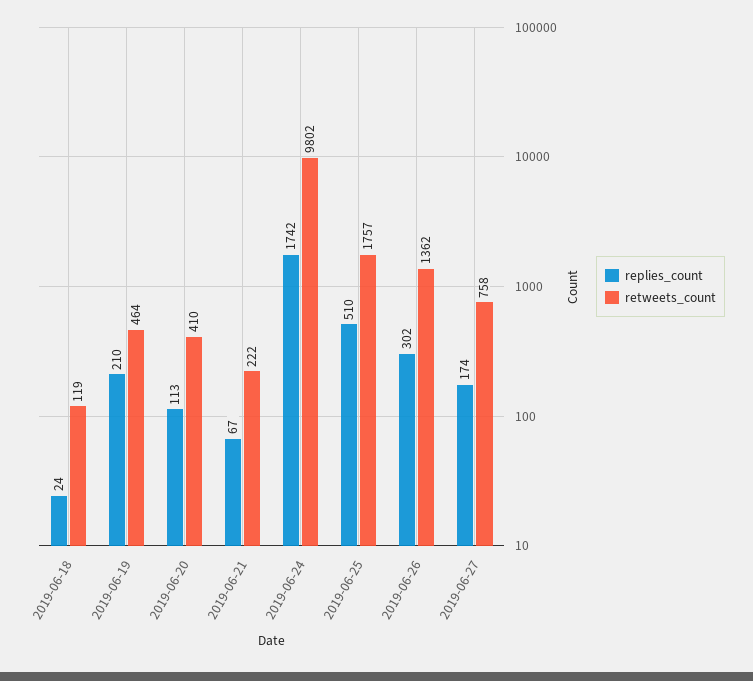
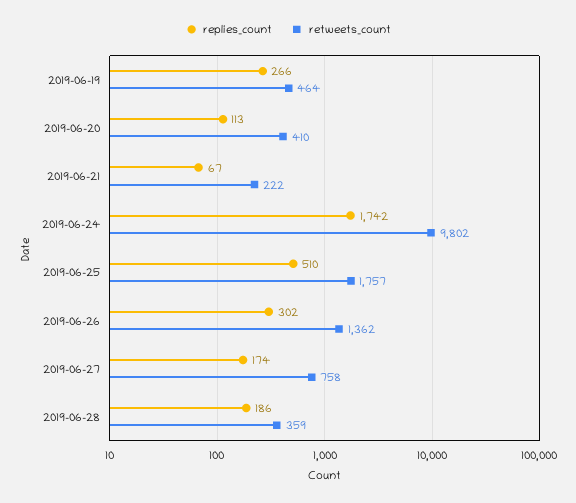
replies_count, 2019-06-18: 24 -> none
retweets_count, 2019-06-18: 119 -> none
replies_count, 2019-06-19: 210 -> 266
replies_count, 2019-06-28: none -> 186
retweets_count, 2019-06-28: none -> 359

